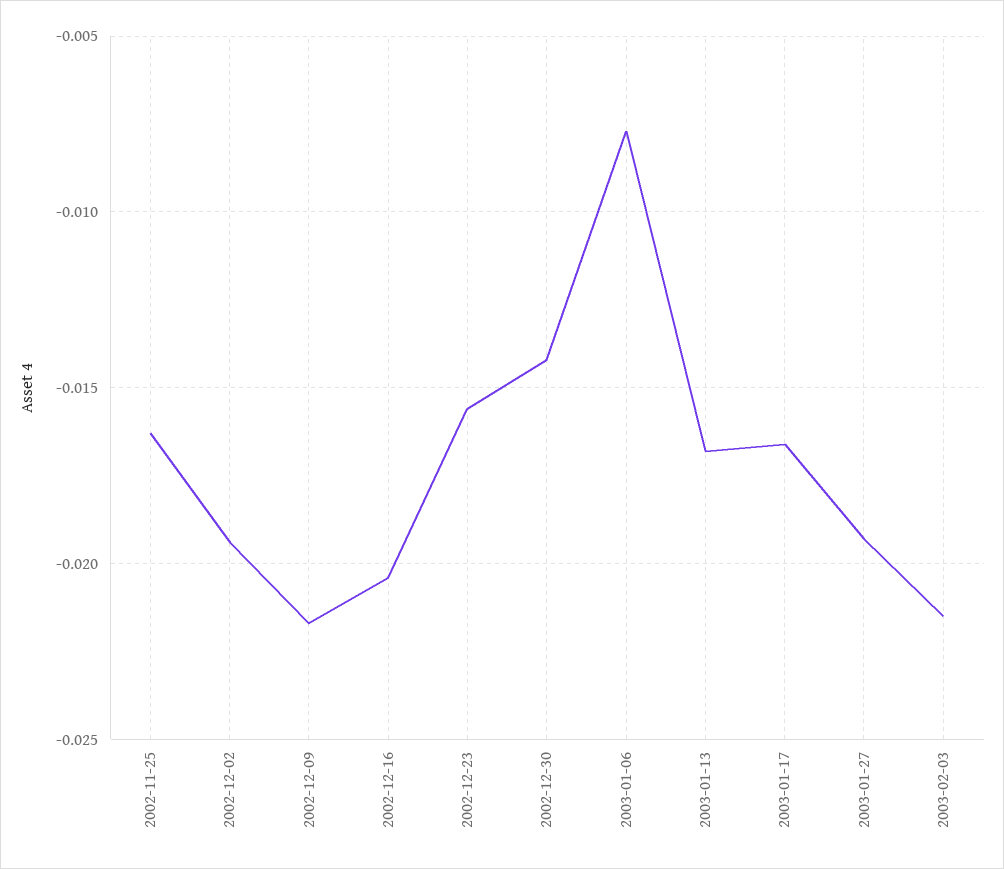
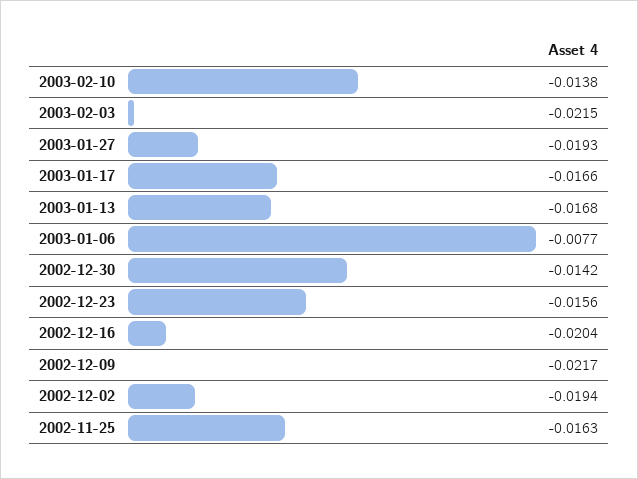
2003-02-10: none -> -0.0138

